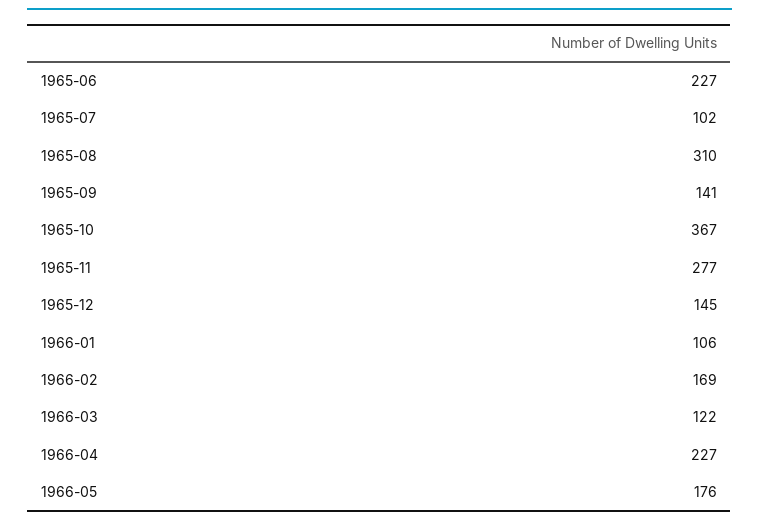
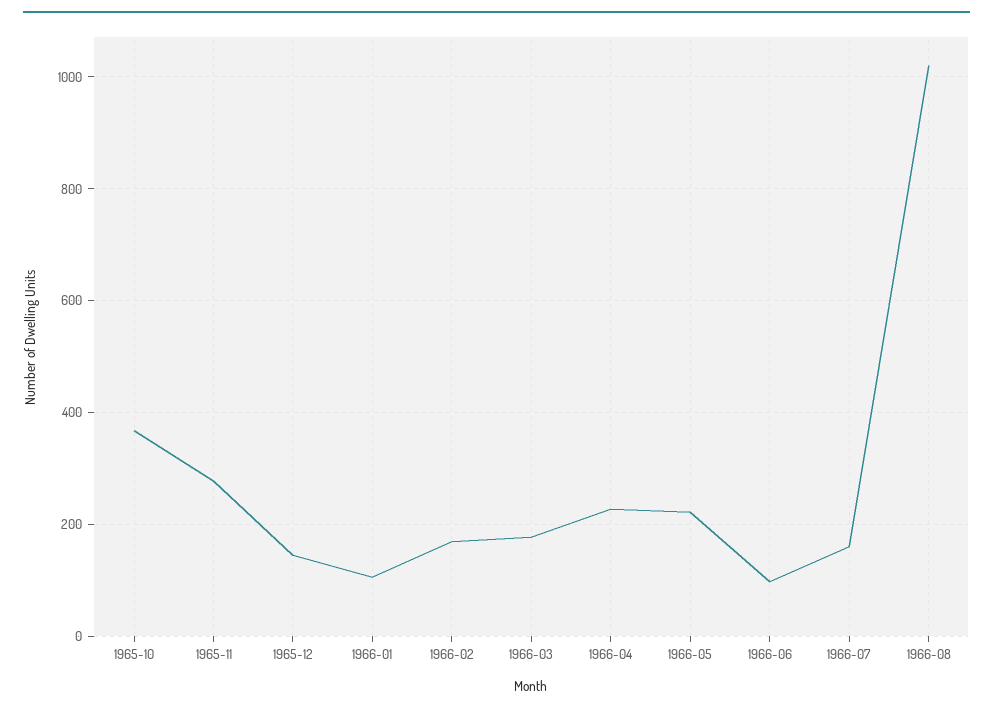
1965-06: 227 -> none
1965-07: 102 -> none
1965-08: 310 -> none
1965-09: 141 -> none
1966-03: 122 -> 180
1966-05: 176 -> 220
1966-06: none -> 100
1966-07: none -> 160
1966-08: none -> 1020

